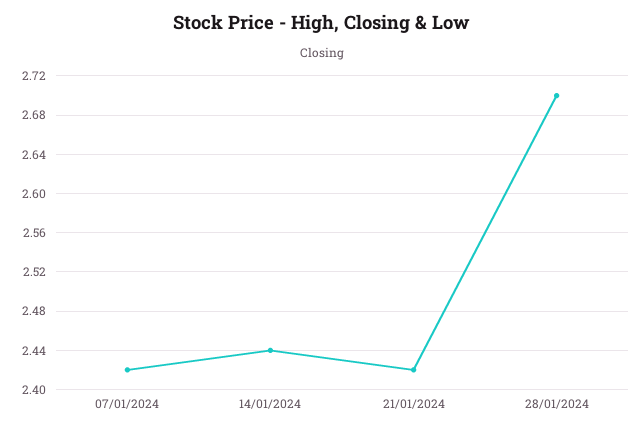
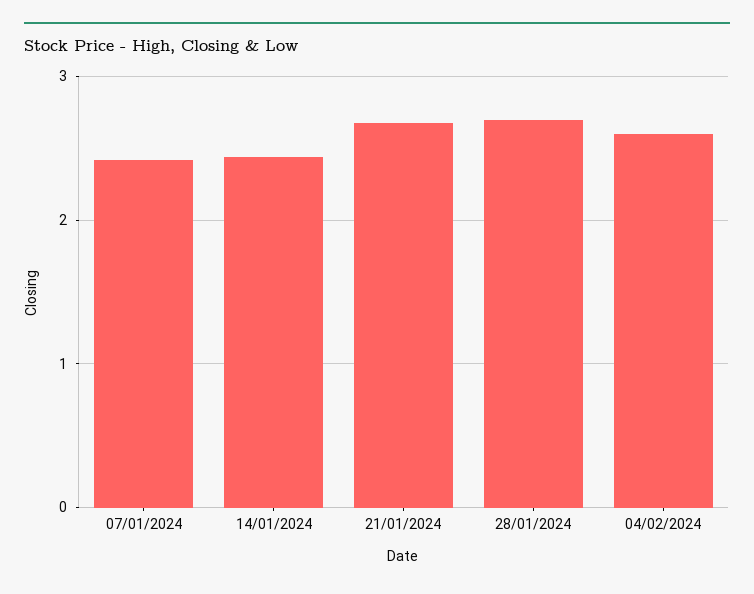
21/01/2024: 2.42 -> 2.7
04/02/2024: none -> 2.6

